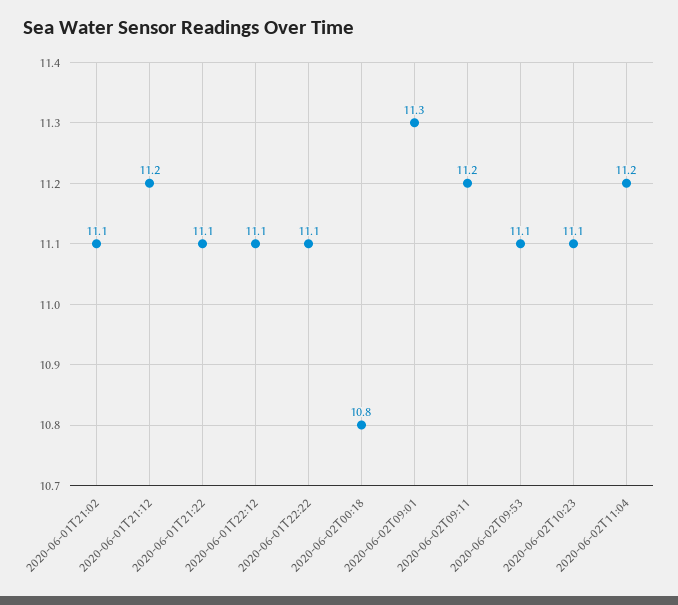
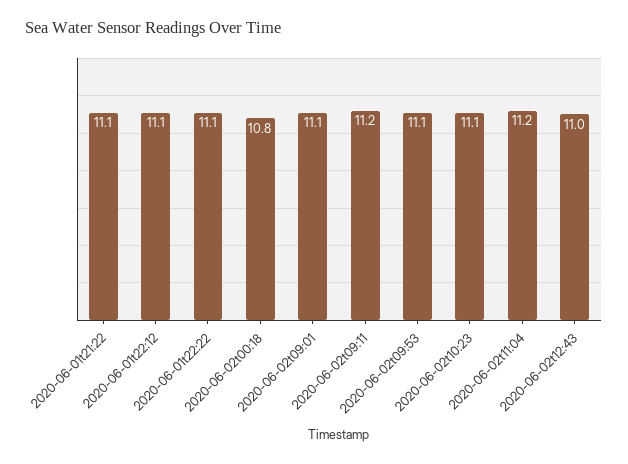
2020-06-01T21:02: 11.1 -> none
2020-06-01T21:12: 11.2 -> none
2020-06-02T09:01: 11.3 -> 11.1
2020-06-02t12:43: none -> 11

